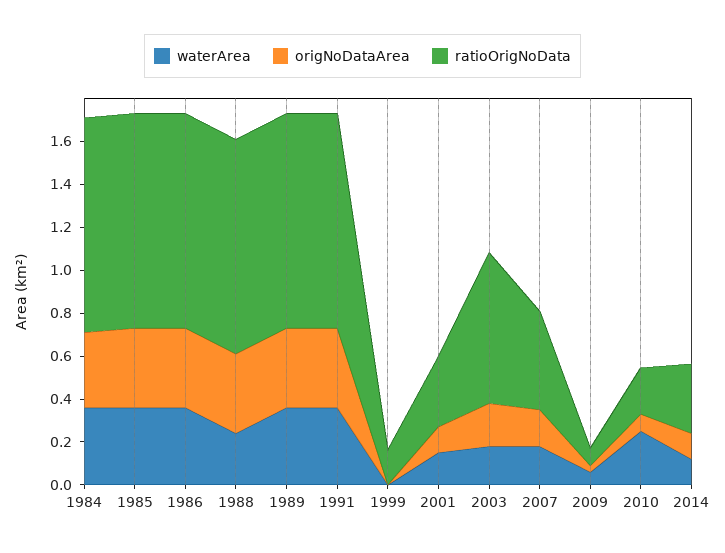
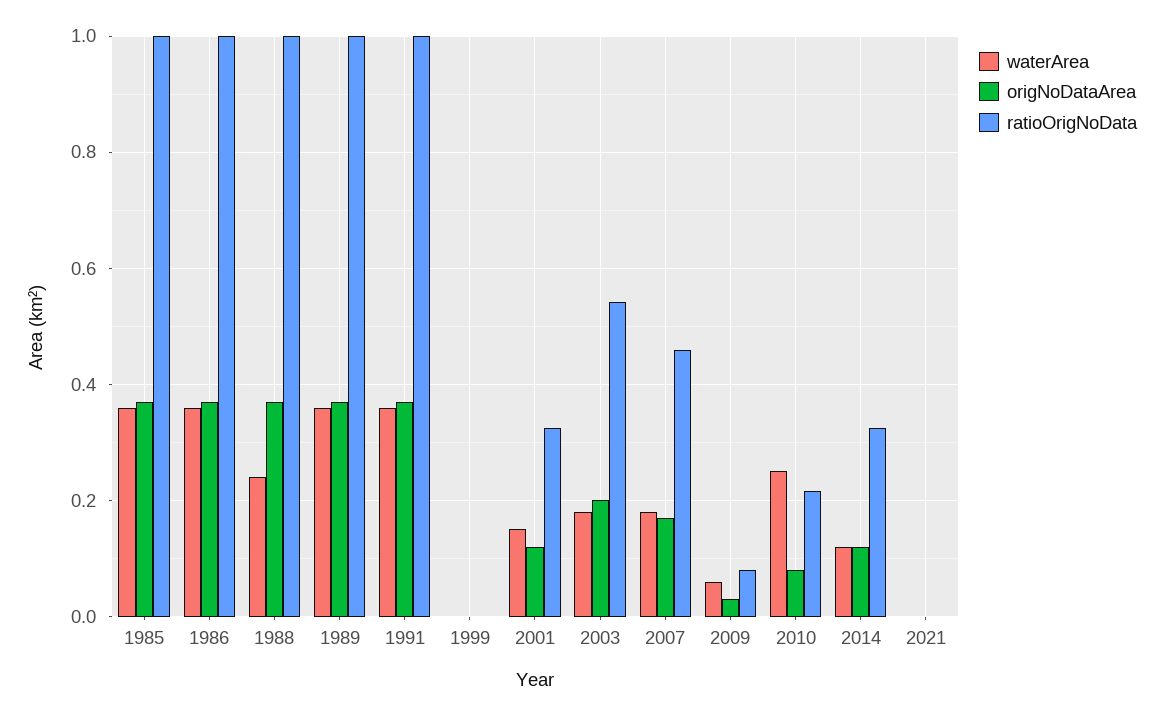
waterArea, 1984: 0.35 -> none
origNoDataArea, 1984: 0.35 -> none
ratioOrigNoData, 1984: 1 -> none
ratioOrigNoData, 1999: 0.15 -> 0
ratioOrigNoData, 2003: 0.7 -> 0.54
waterArea, 2021: none -> 0
origNoDataArea, 2021: none -> 0
ratioOrigNoData, 2021: none -> 0

